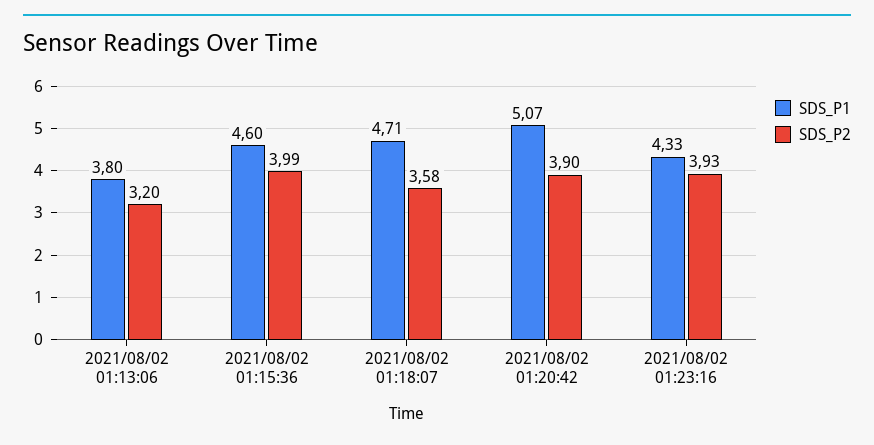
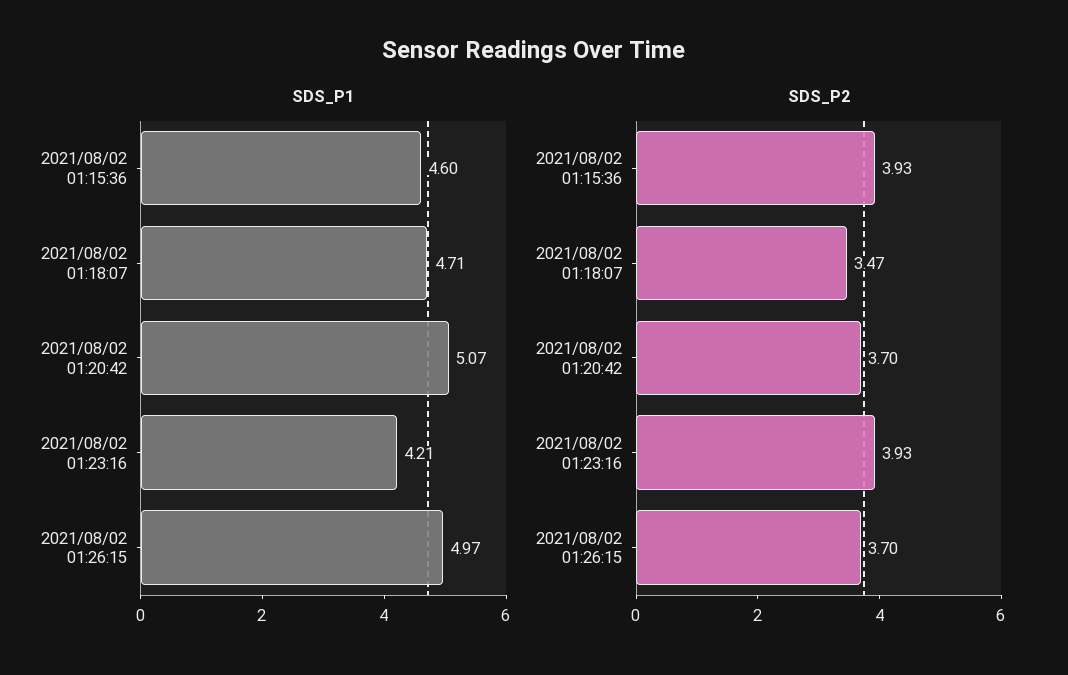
SDS_P1, 2021/08/02 01:13:06: 3.8 -> none
SDS_P2, 2021/08/02 01:13:06: 3.2 -> none
SDS_P2, 2021/08/02 01:15:36: 3.99 -> 3.93
SDS_P2, 2021/08/02 01:18:07: 3.58 -> 3.47
SDS_P2, 2021/08/02 01:20:42: 3.9 -> 3.7
SDS_P1, 2021/08/02 01:23:16: 4.33 -> 4.21
SDS_P1, 2021/08/02 01:26:15: none -> 4.97
SDS_P2, 2021/08/02 01:26:15: none -> 3.7

